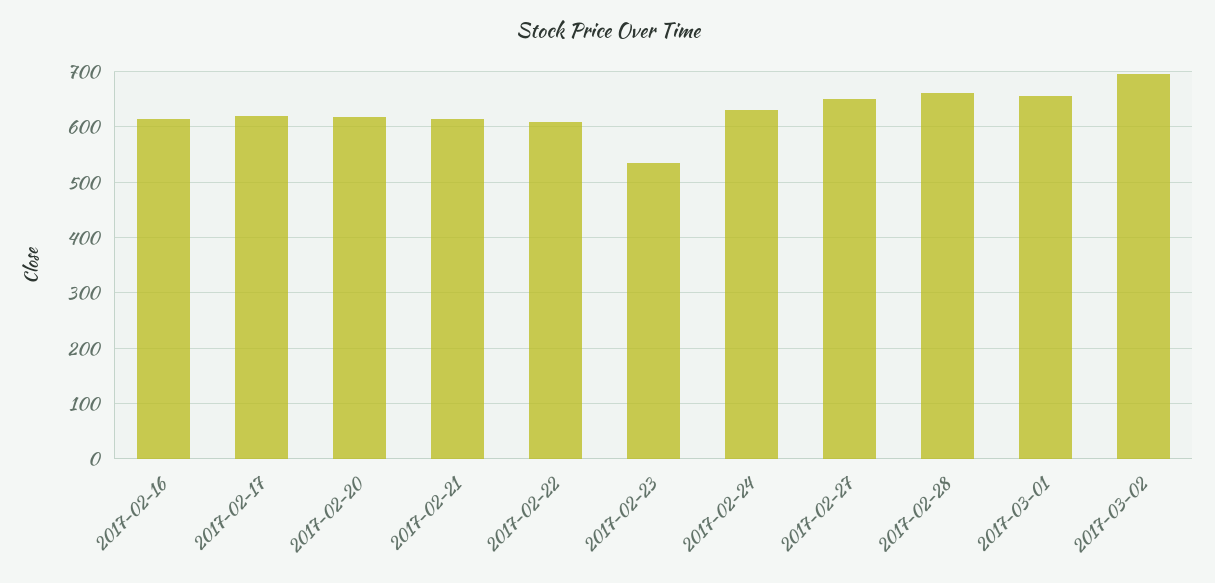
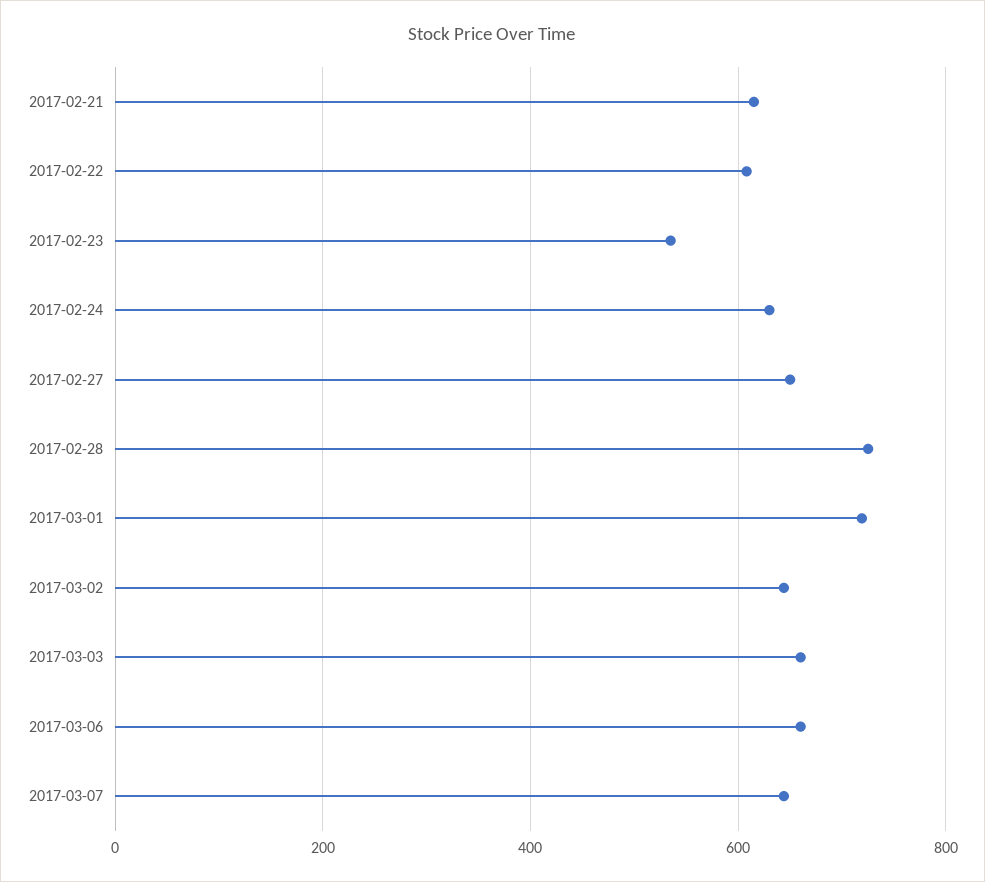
2017-02-16: 620 -> none
2017-02-17: 620 -> none
2017-02-20: 620 -> none
2017-02-28: 660 -> 720
2017-03-01: 660 -> 720
2017-03-02: 700 -> 640
2017-03-03: none -> 660
2017-03-06: none -> 660
2017-03-07: none -> 640

